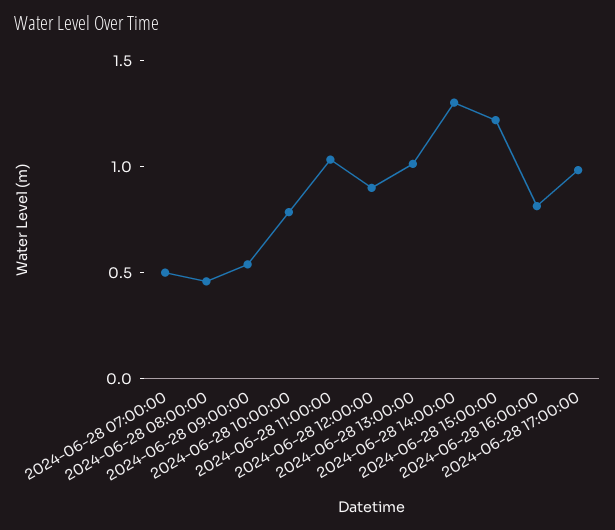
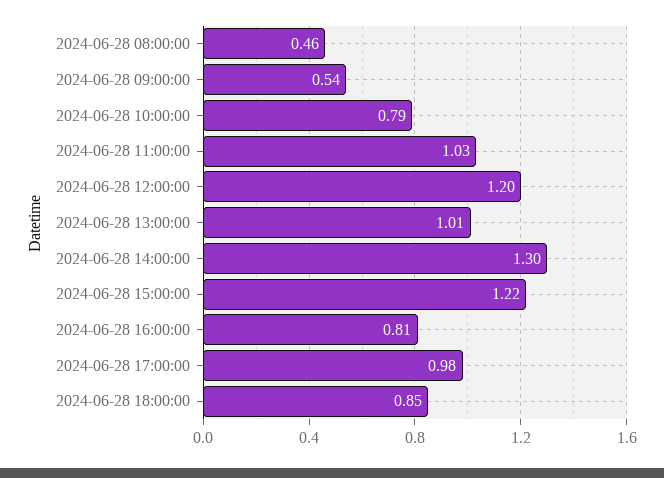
2024-06-28 07:00:00: 0.5 -> none
2024-06-28 12:00:00: 0.9 -> 1.2
2024-06-28 18:00:00: none -> 0.85

